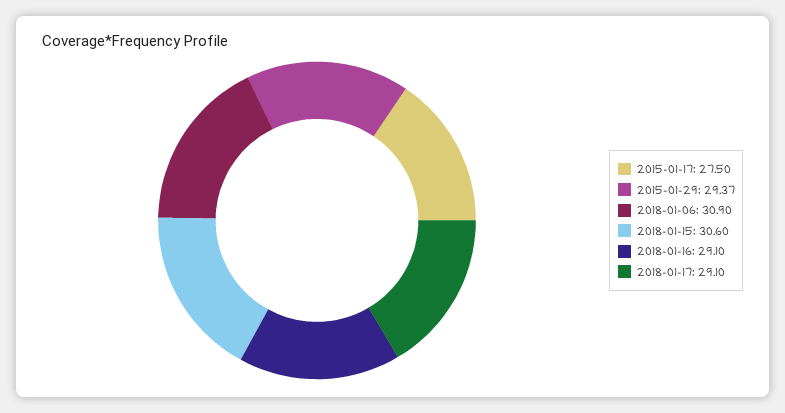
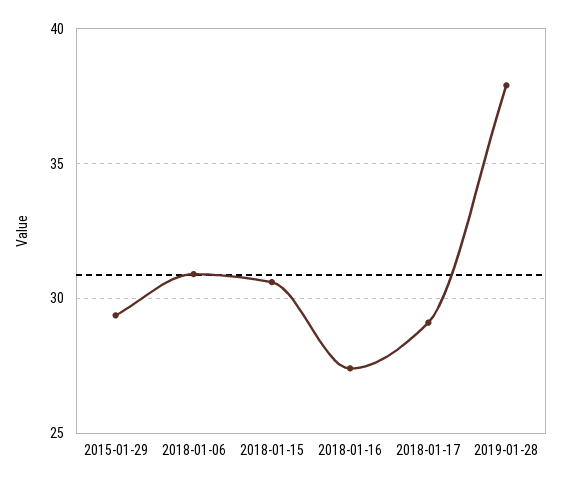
2015-01-17: 27.5 -> none
2018-01-16: 29.1 -> 27.5
2019-01-28: none -> 38

